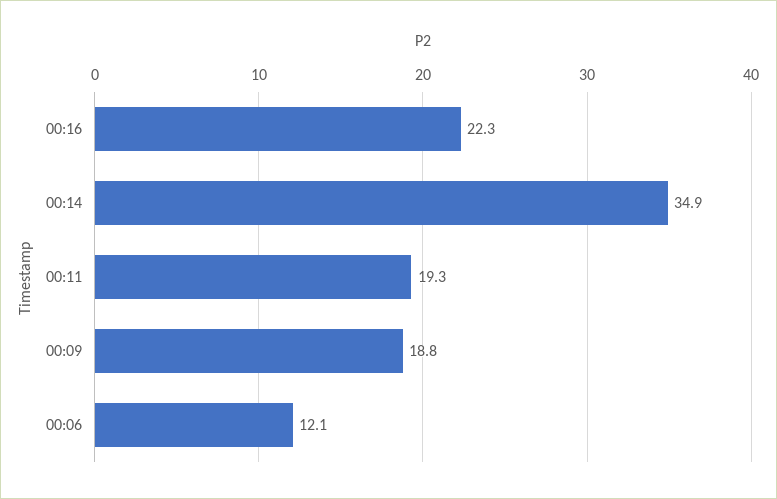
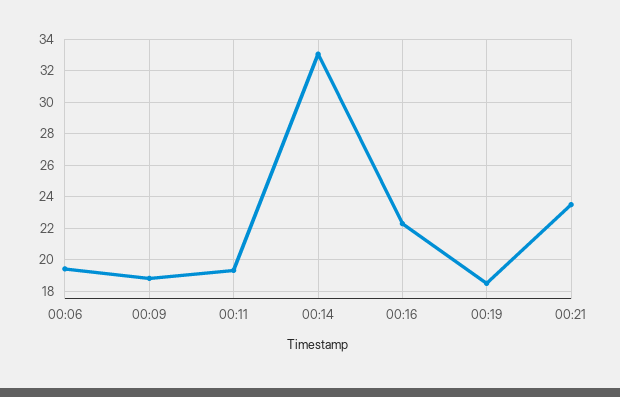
00:14: 34.9 -> 33
00:06: 12.1 -> 19.5
00:19: none -> 18.5
00:21: none -> 23.5

